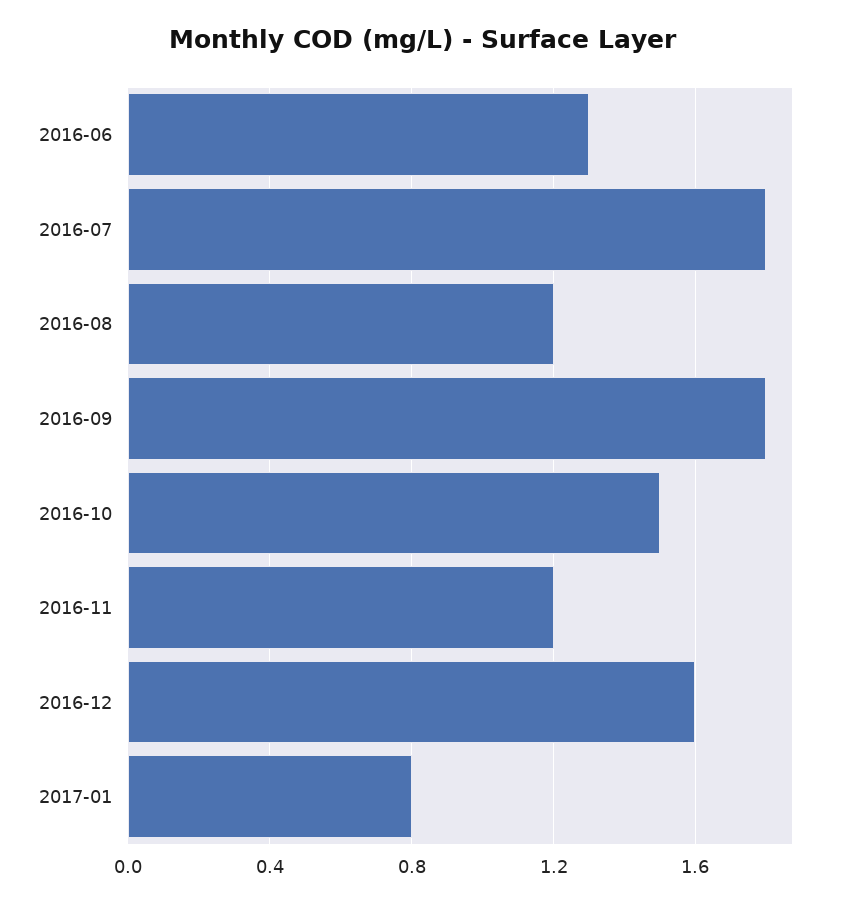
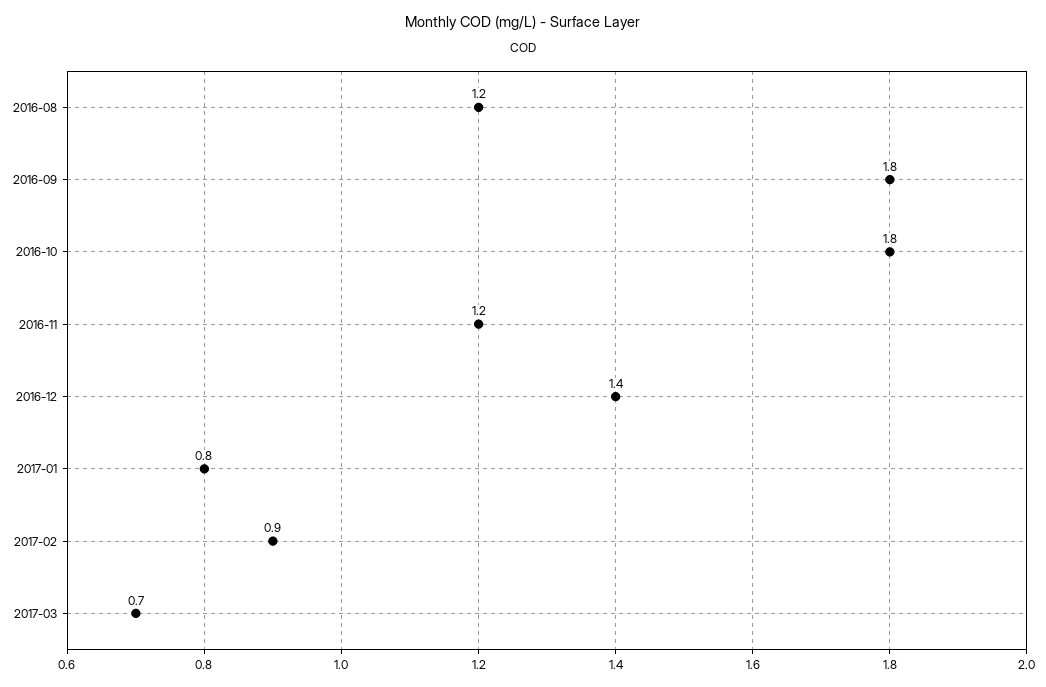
2016-06: 1.3 -> none
2016-07: 1.8 -> none
2016-10: 1.5 -> 1.8
2016-12: 1.6 -> 1.4
2017-02: none -> 0.9
2017-03: none -> 0.7

